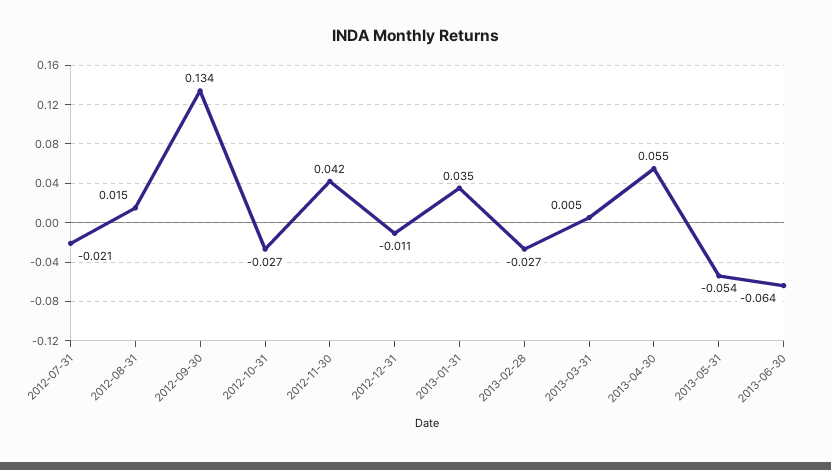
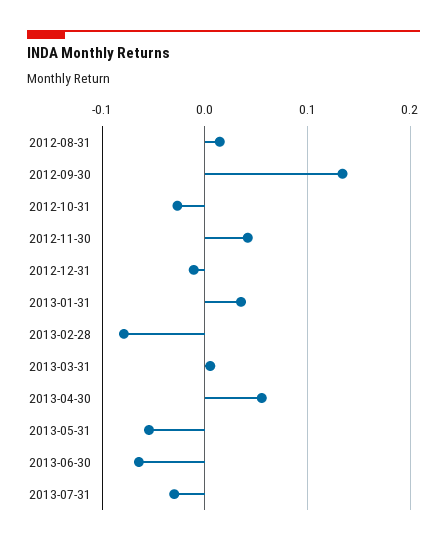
2012-07-31: -0.021 -> none
2013-02-28: -0.027 -> -0.08
2013-07-31: none -> -0.03

